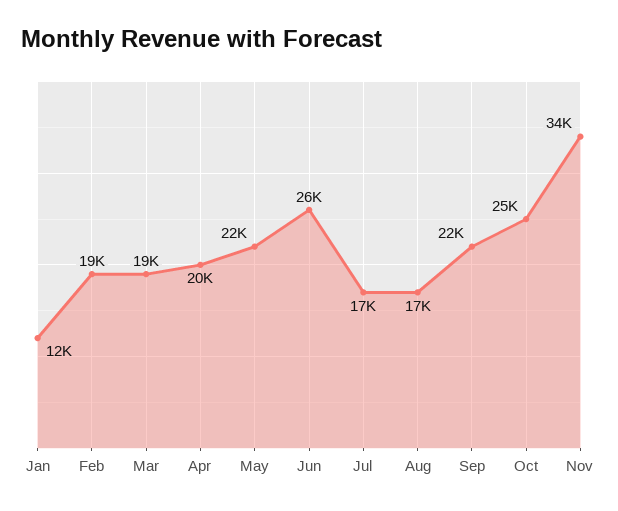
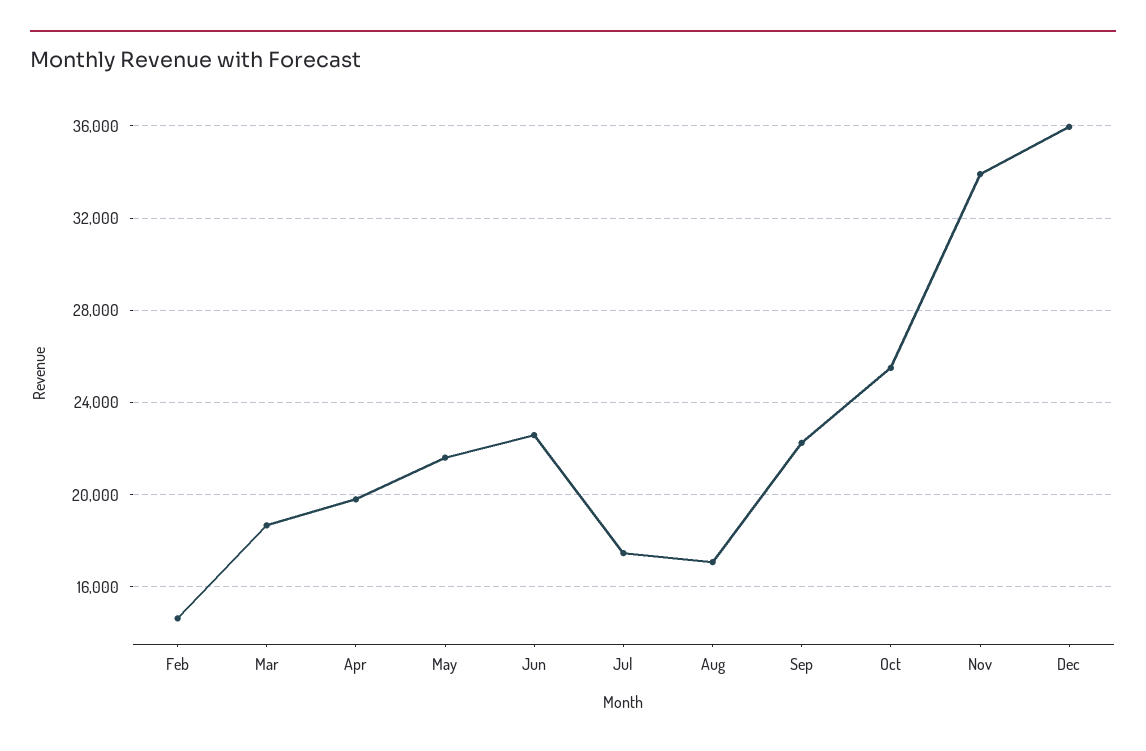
Jan: 12000 -> none
Feb: 19000 -> 14500
Jun: 26000 -> 22500
Dec: none -> 36000

